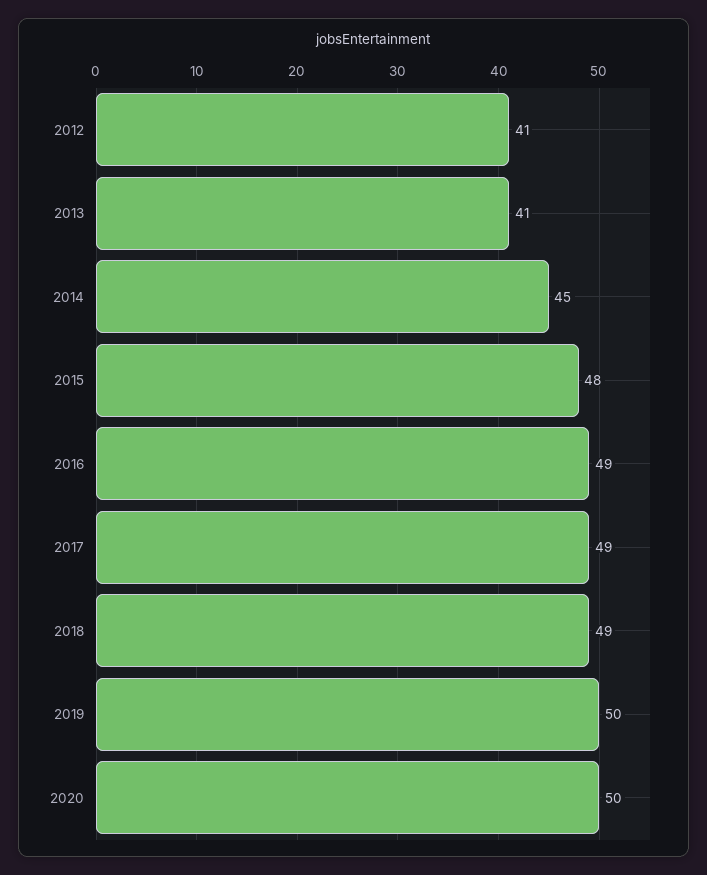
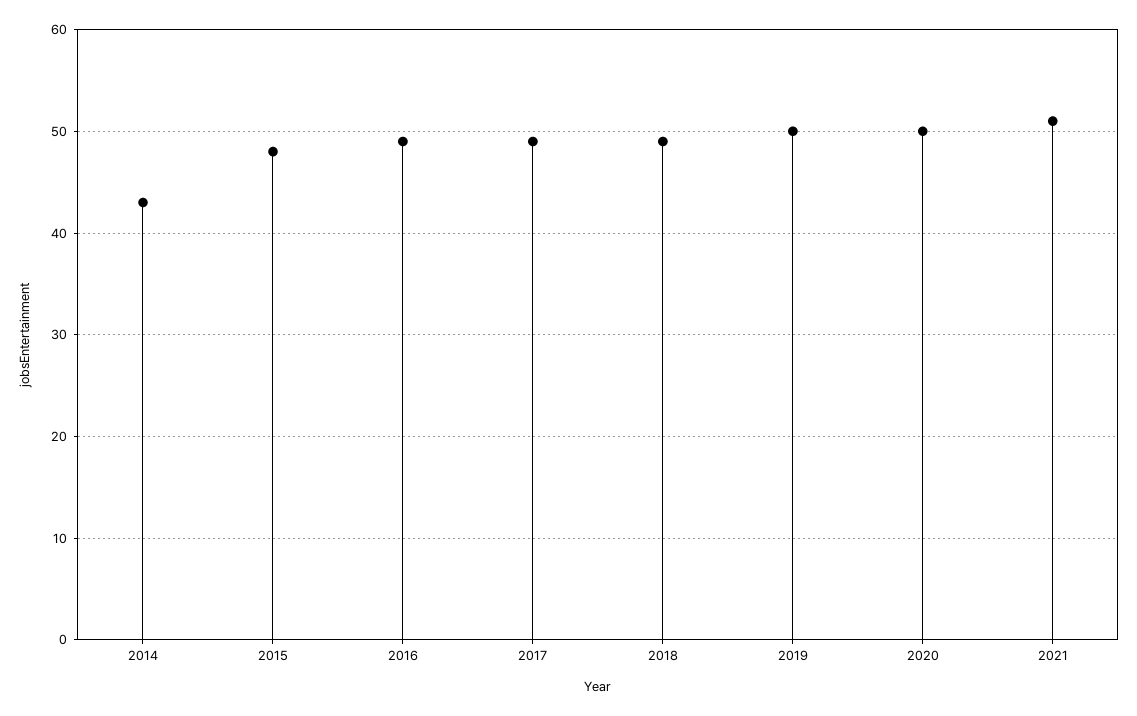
2012: 41 -> none
2013: 41 -> none
2014: 45 -> 43
2021: none -> 51

